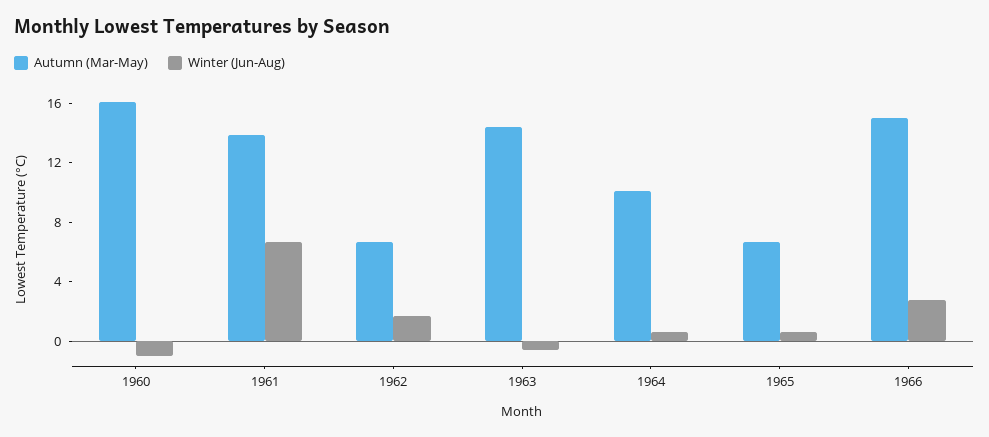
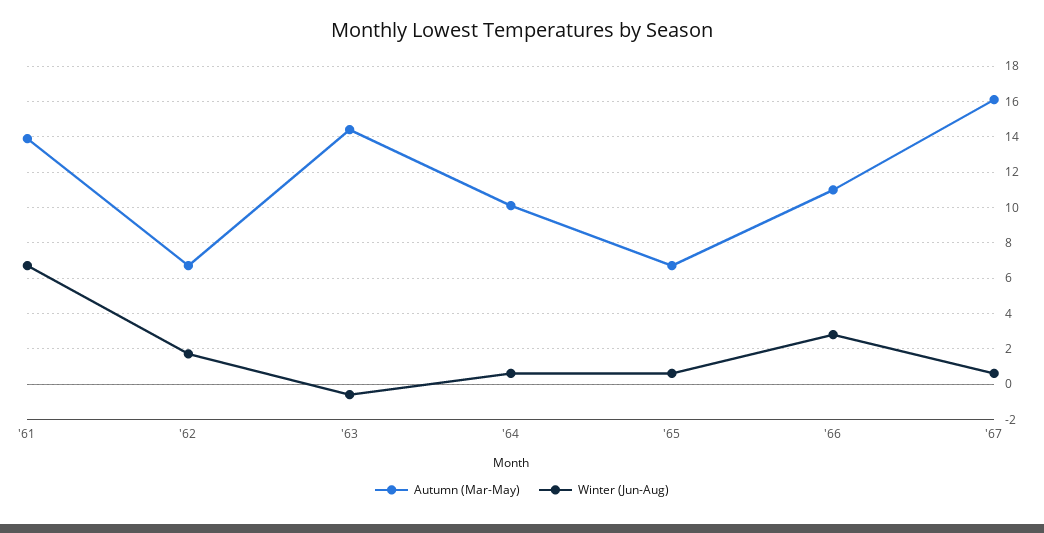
Autumn (Mar-May), 1960: 16 -> none
Winter (Jun-Aug), 1960: -1 -> none
Autumn (Mar-May), 1966: 15 -> 11
Autumn (Mar-May), '67: none -> 16
Winter (Jun-Aug), '67: none -> 0.5

